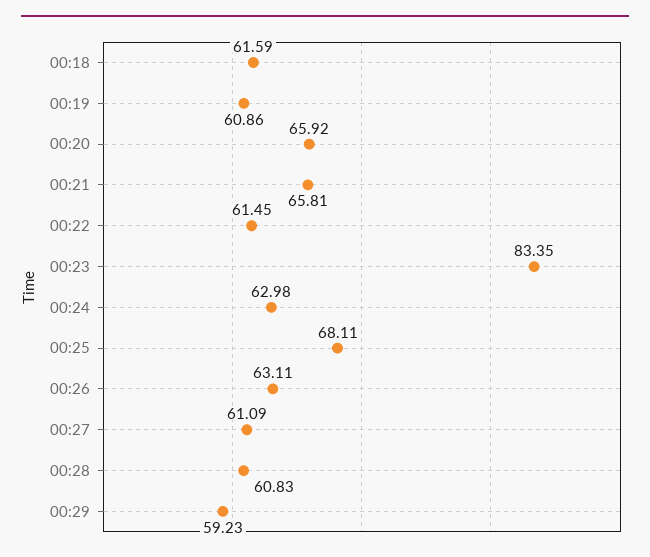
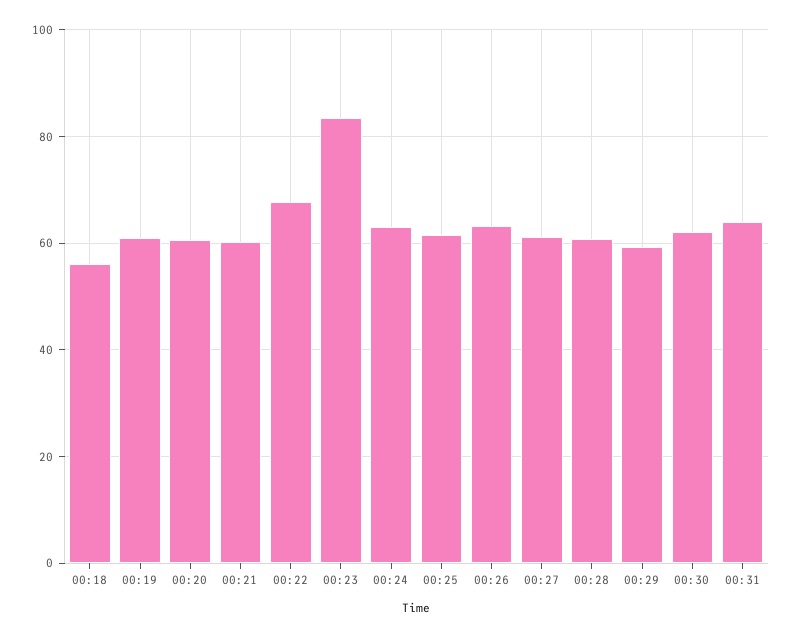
00:18: 61.59 -> 56
00:20: 65.92 -> 60
00:21: 65.81 -> 60
00:22: 61.45 -> 68
00:25: 68.11 -> 62
00:30: none -> 62
00:31: none -> 64

